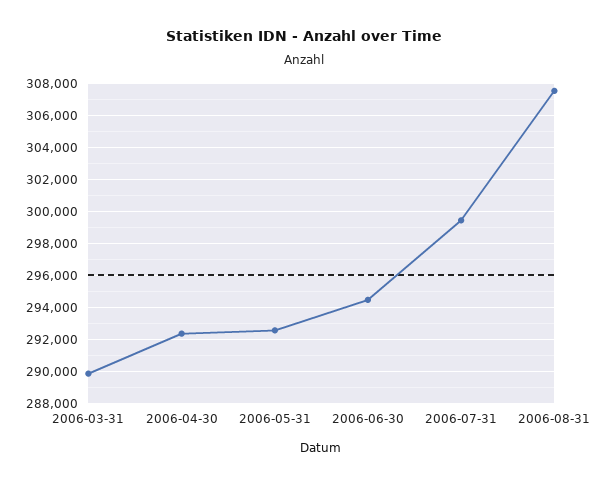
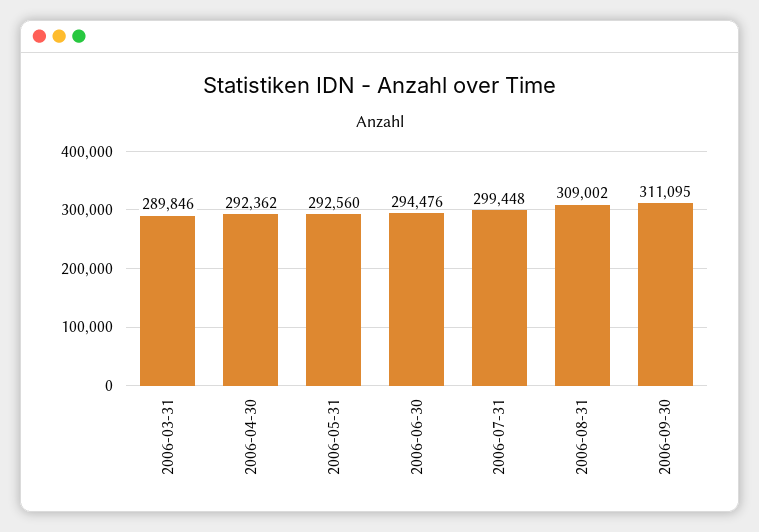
2006-08-31: 307500 -> 309002
2006-09-30: none -> 311095

